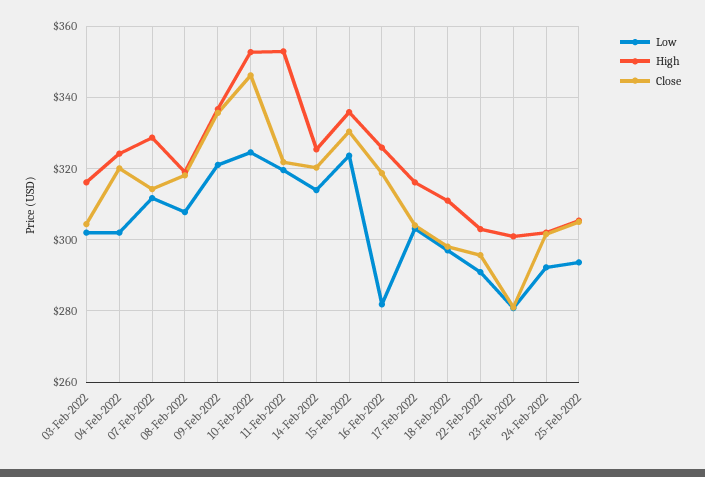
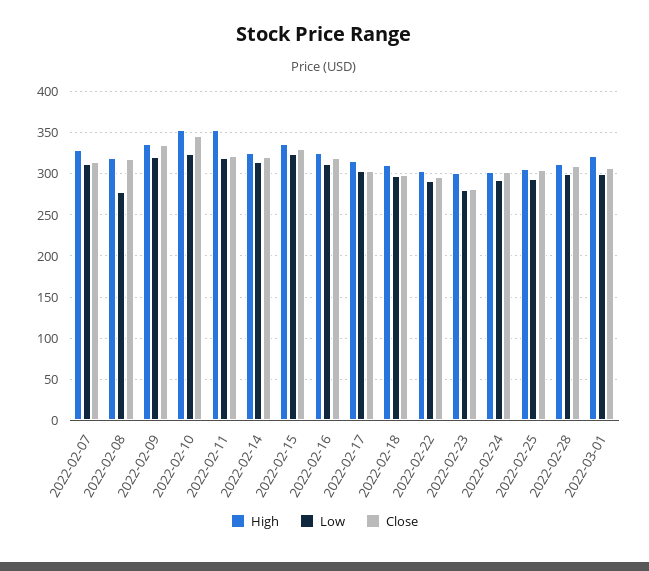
Low, 03-Feb-2022: 302 -> none
High, 03-Feb-2022: 316 -> none
Close, 03-Feb-2022: 304 -> none
Low, 04-Feb-2022: 302 -> none
High, 04-Feb-2022: 324 -> none
Close, 04-Feb-2022: 320 -> none
Low, 08-Feb-2022: 308 -> 280
Low, 16-Feb-2022: 282 -> 310
High, 2022-02-28: none -> 310
Low, 2022-02-28: none -> 300
Close, 2022-02-28: none -> 310
High, 2022-03-01: none -> 320
Low, 2022-03-01: none -> 300
Close, 2022-03-01: none -> 310

